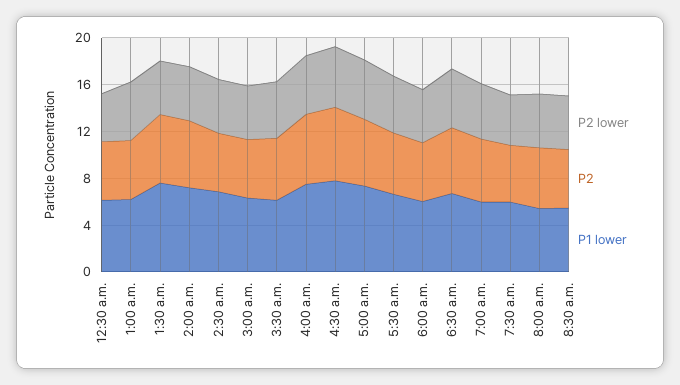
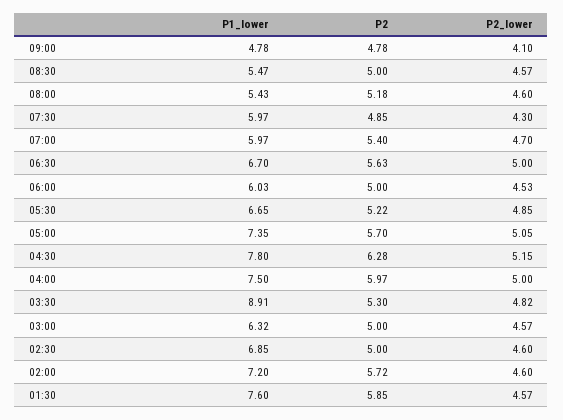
P2 lower, 12:30 a.m.: 4 -> none
P2, 12:30 a.m.: 5 -> none
P1 lower, 12:30 a.m.: 6 -> none
P2 lower, 1:00 a.m.: 5 -> none
P2, 1:00 a.m.: 5 -> none
P1 lower, 1:00 a.m.: 6 -> none
P1 lower, 3:30 a.m.: 6 -> 8.91
P1 lower, 09:00: none -> 4.78
P2, 09:00: none -> 4.78
P2 lower, 09:00: none -> 4.1

